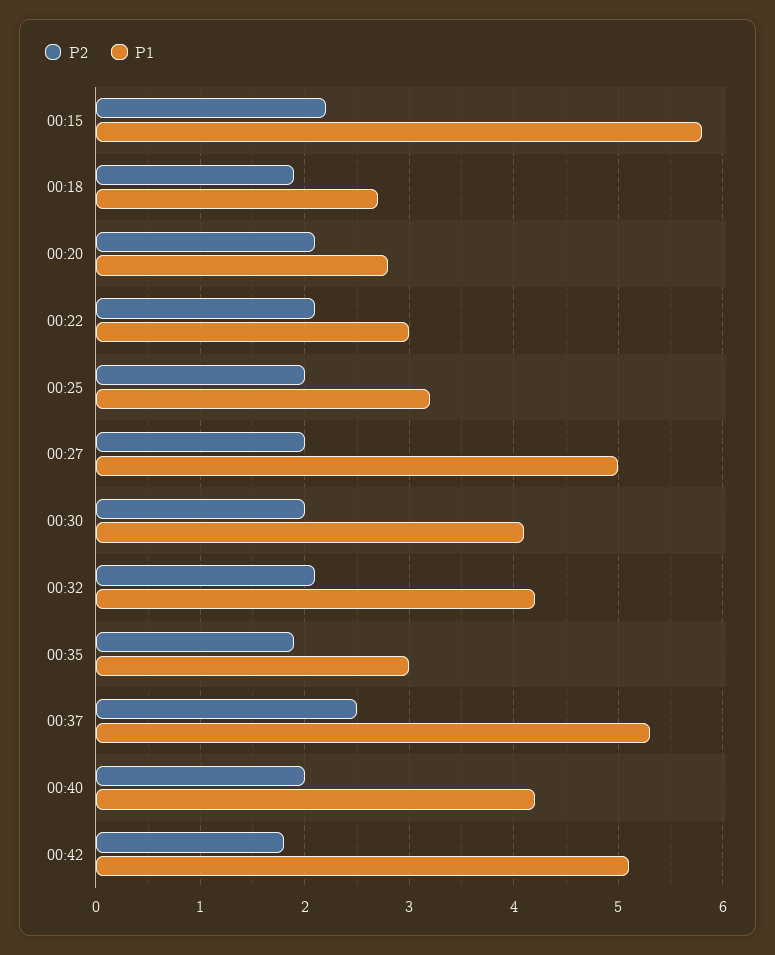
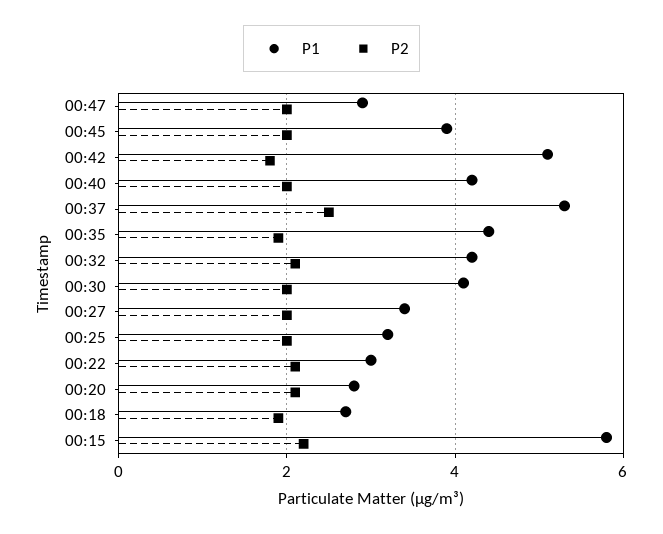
P1, 00:27: 5 -> 3.5
P1, 00:35: 3 -> 4.5
P1, 00:47: none -> 3
P2, 00:47: none -> 2
P1, 00:45: none -> 4
P2, 00:45: none -> 2

